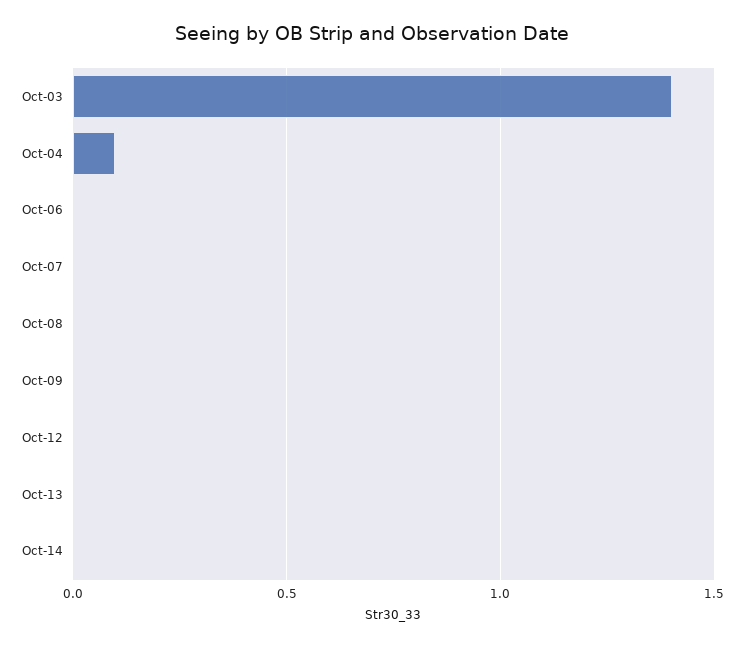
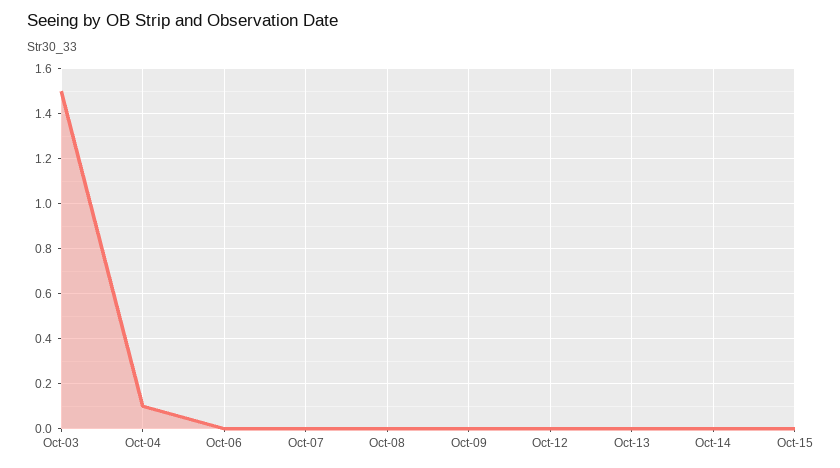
Oct-03: 1.4 -> 1.5
Oct-15: none -> 0

